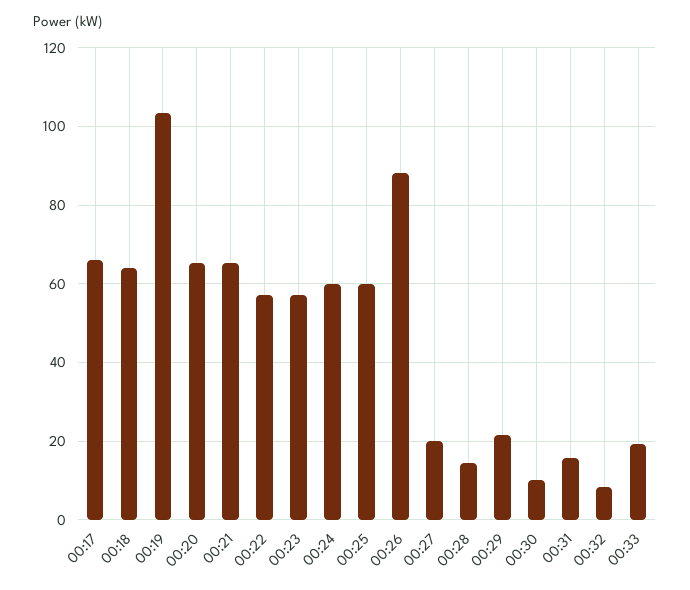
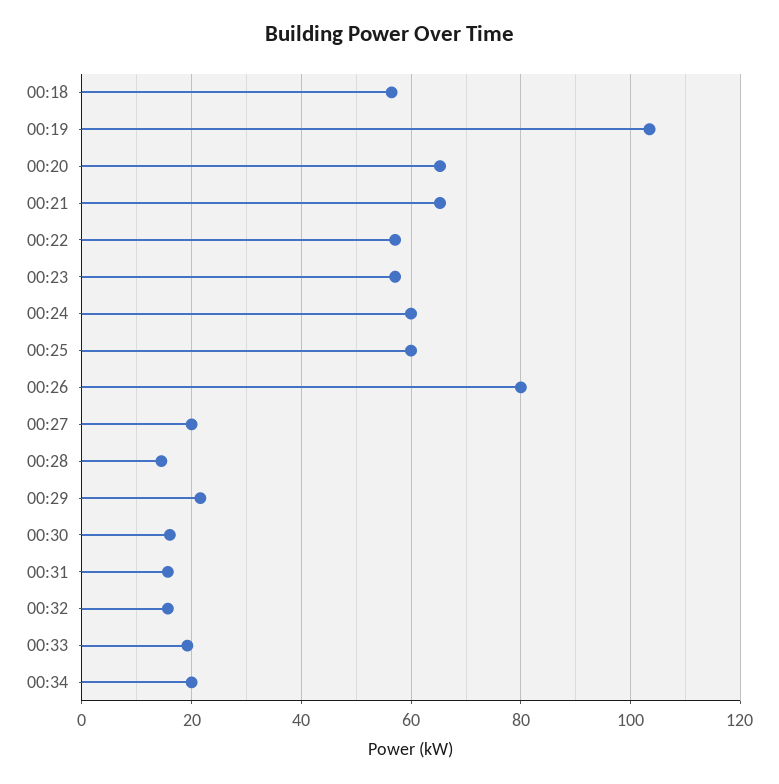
00:17: 66 -> none
00:18: 64 -> 56
00:26: 88 -> 80
00:30: 10 -> 16
00:32: 8 -> 16
00:34: none -> 20

